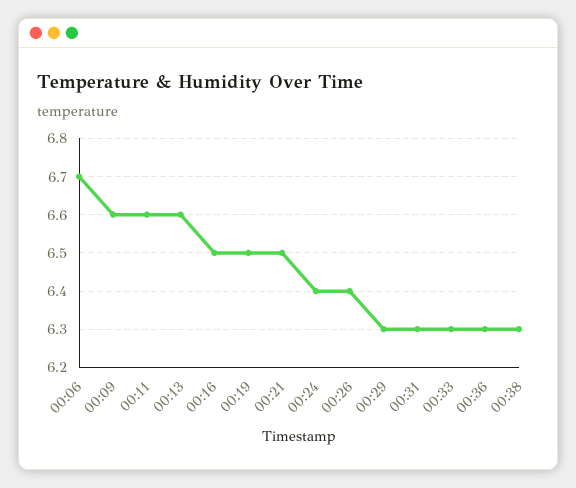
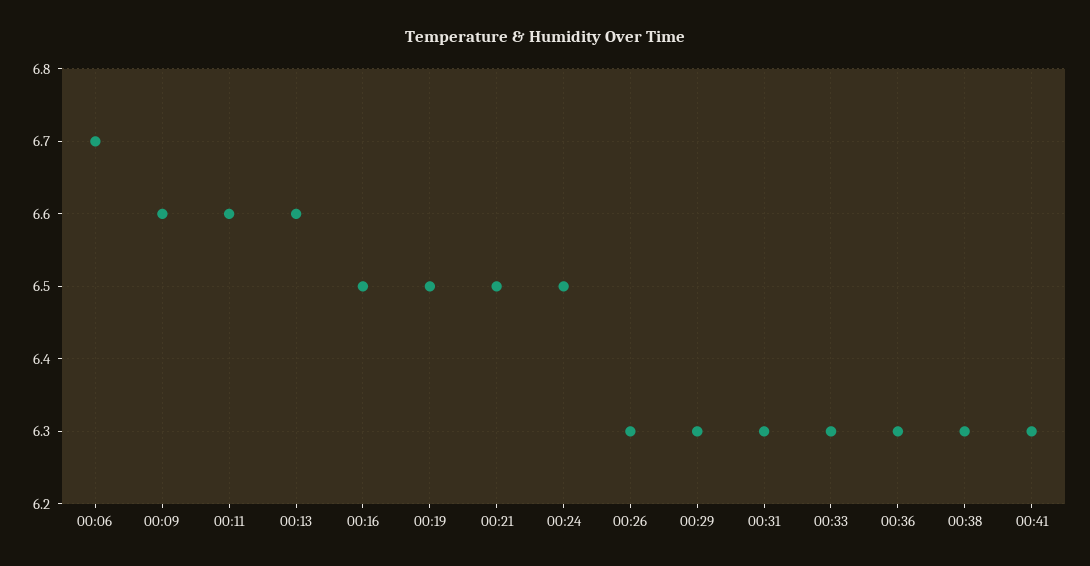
00:24: 6.4 -> 6.5
00:26: 6.4 -> 6.3
00:41: none -> 6.3

